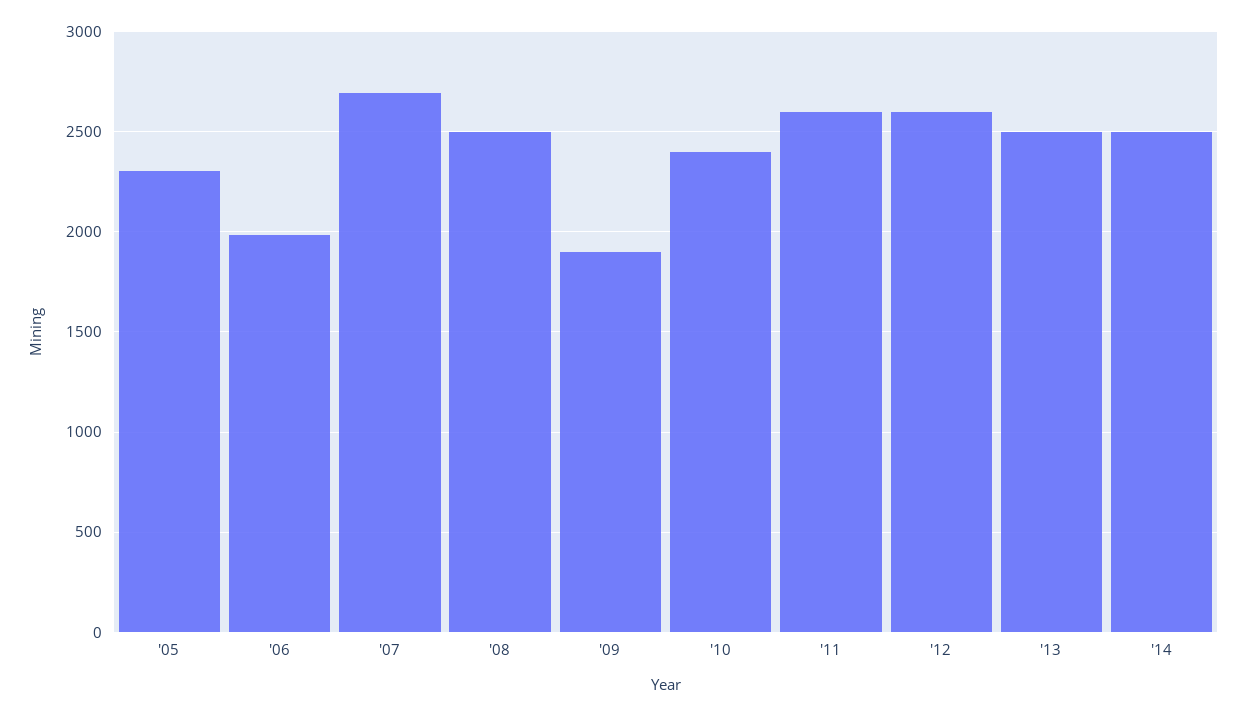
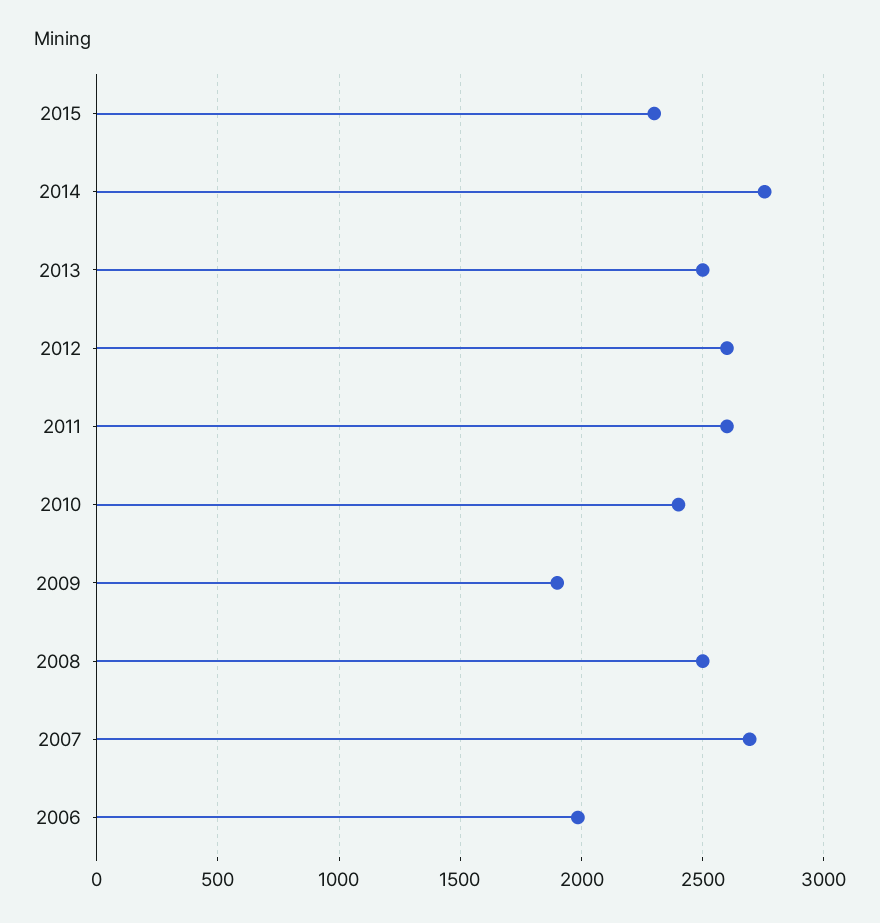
'05: 2300 -> none
'14: 2500 -> 2750
2015: none -> 2300

